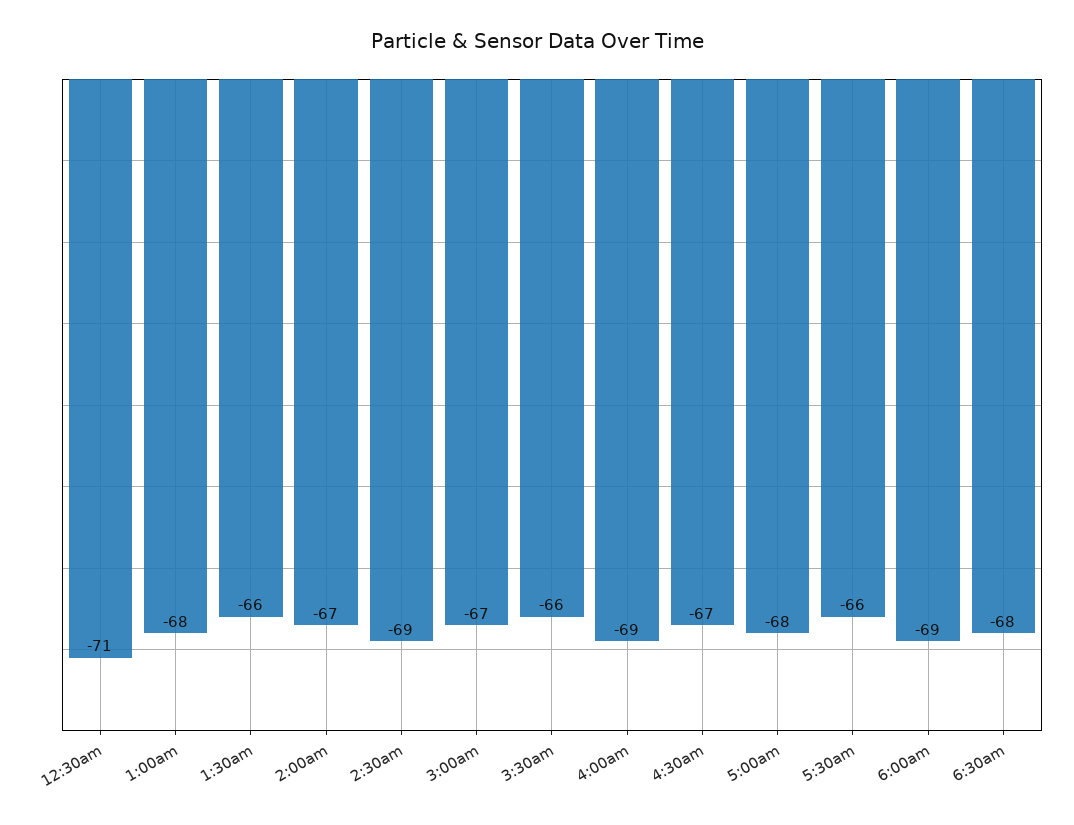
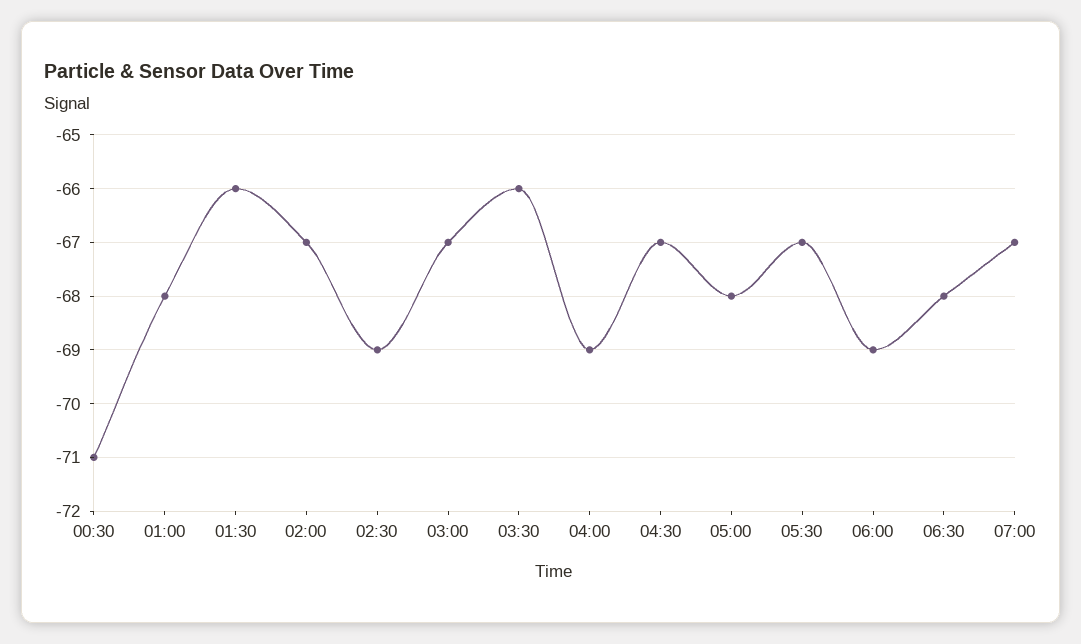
5:30am: -66 -> -67
07:00: none -> -67

